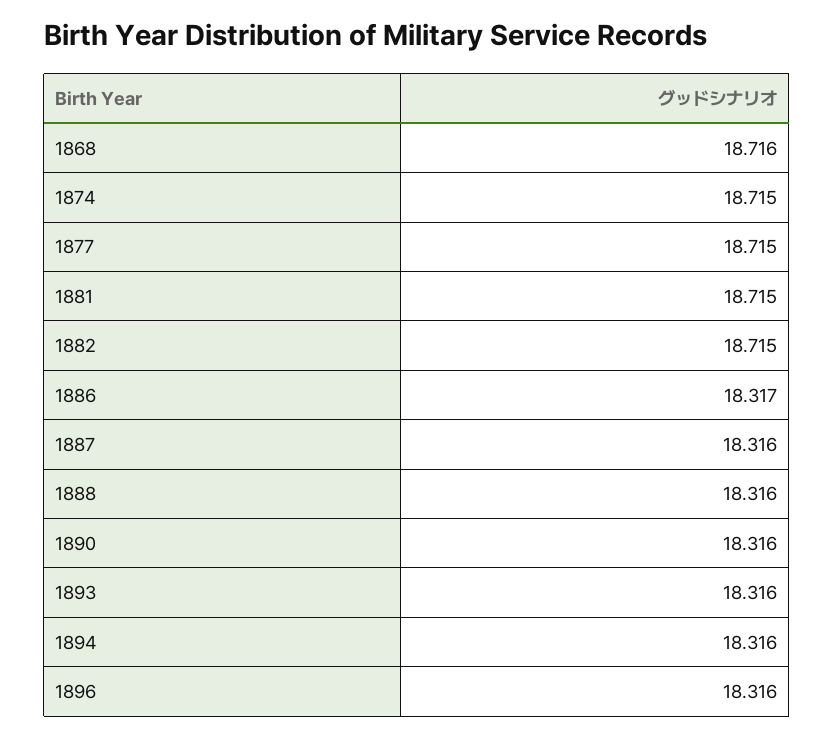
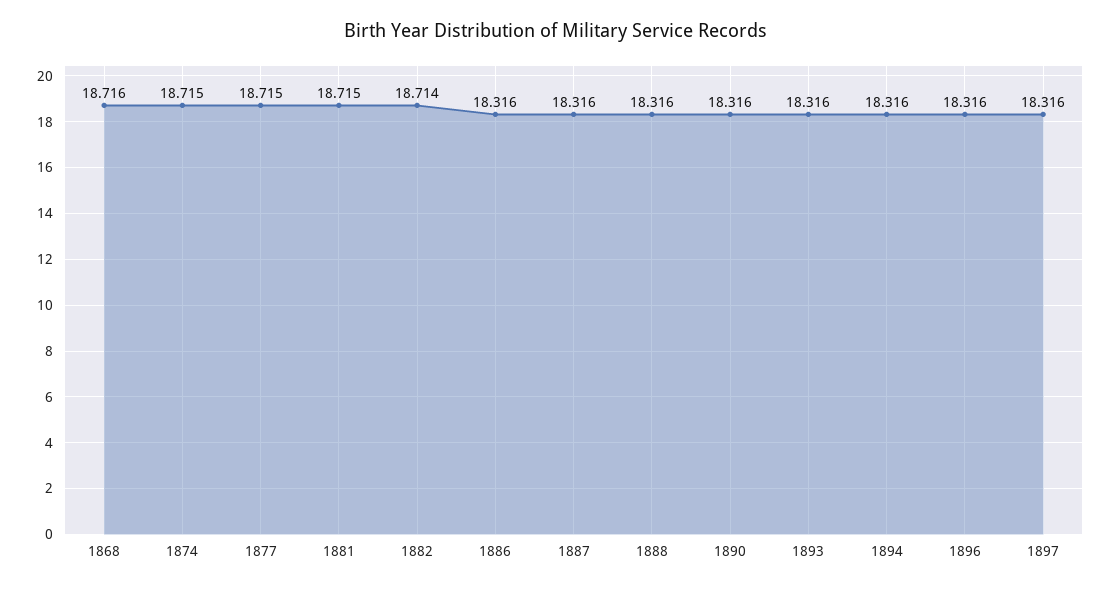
1882: 18.715 -> 18.714
1886: 18.317 -> 18.316
1897: none -> 18.316

